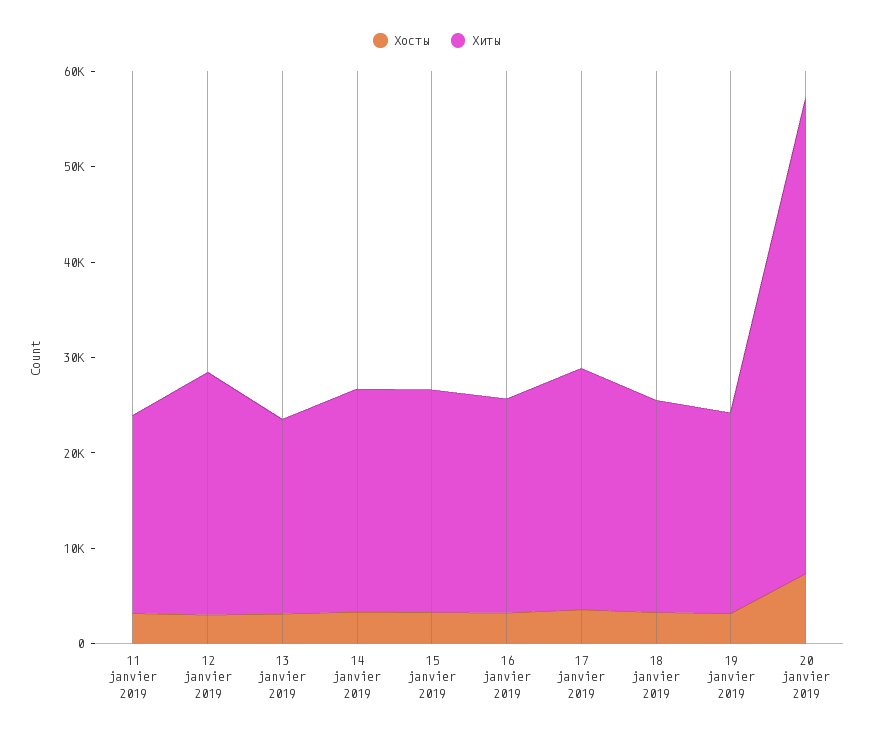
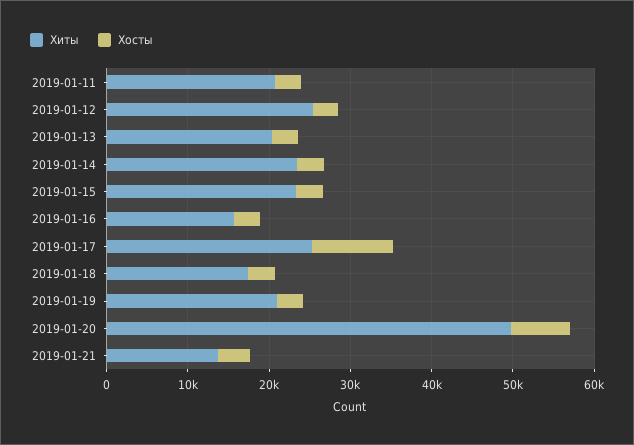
Хиты, 16 janvier 2019: 22000 -> 16000
Хосты, 17 janvier 2019: 4000 -> 10000
Хиты, 18 janvier 2019: 22000 -> 18000
Хиты, 2019-01-21: none -> 14000
Хосты, 2019-01-21: none -> 4000

